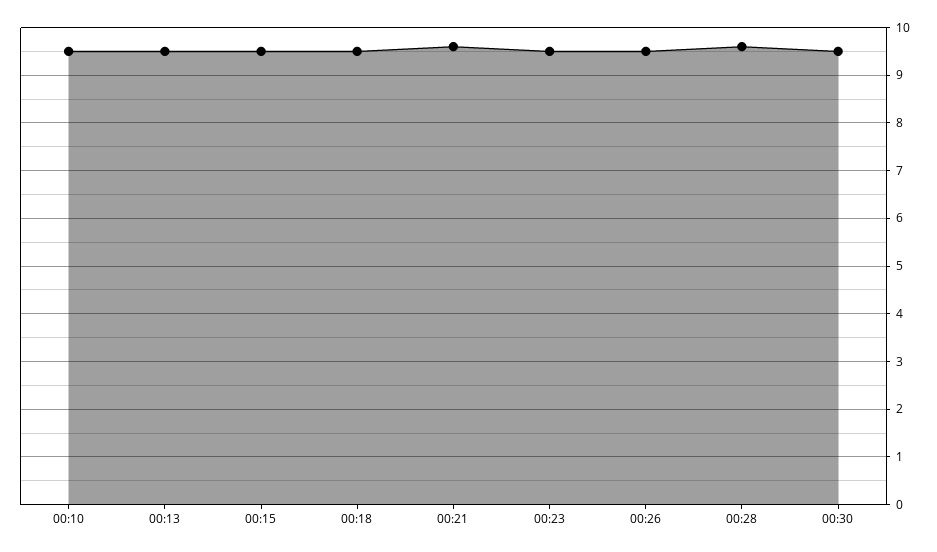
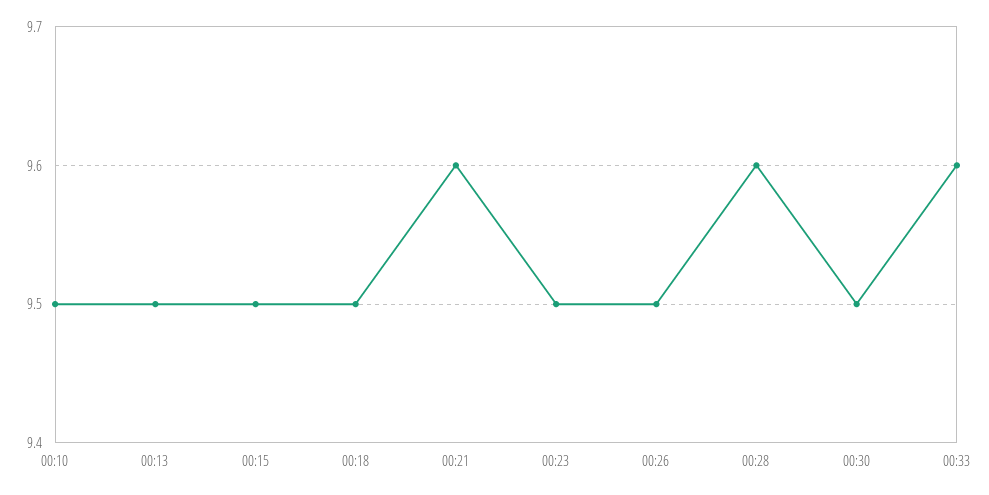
00:33: none -> 9.6

